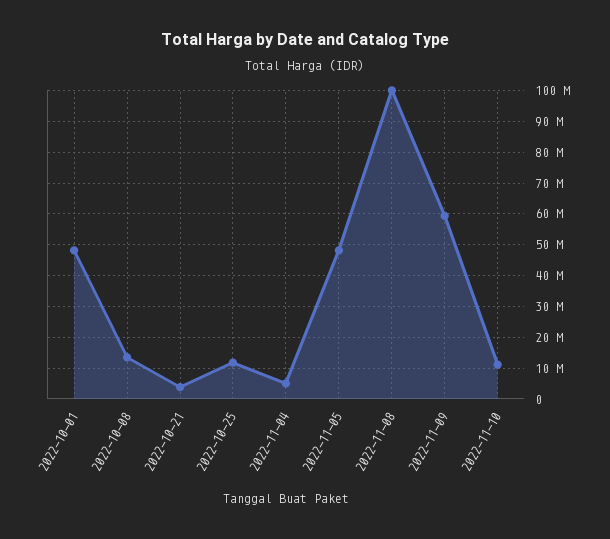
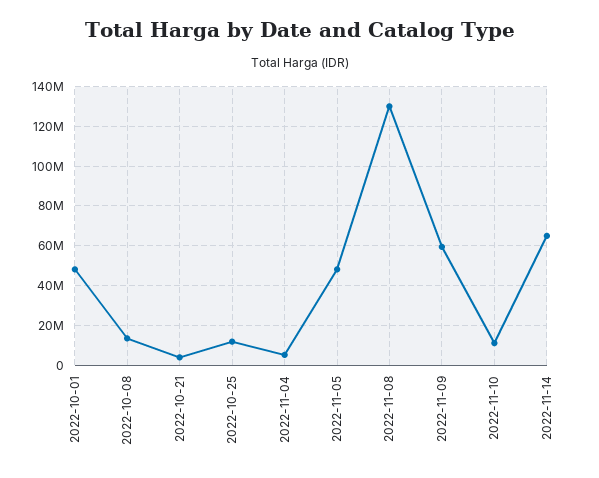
2022-11-08: 100000000 -> 130000000
2022-11-14: none -> 65000000

